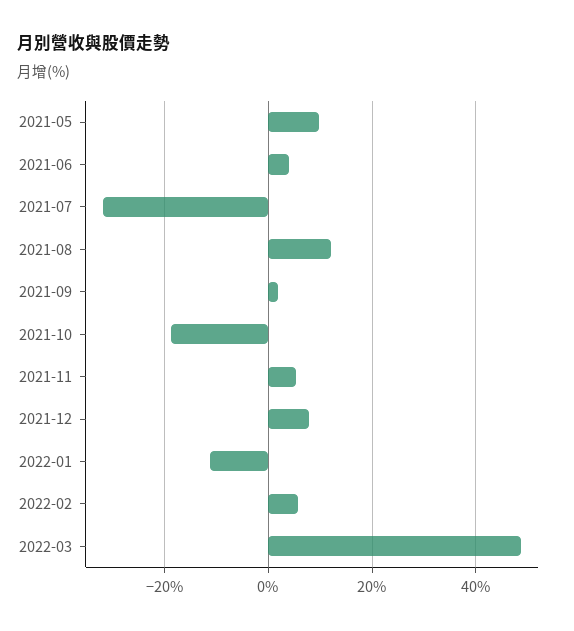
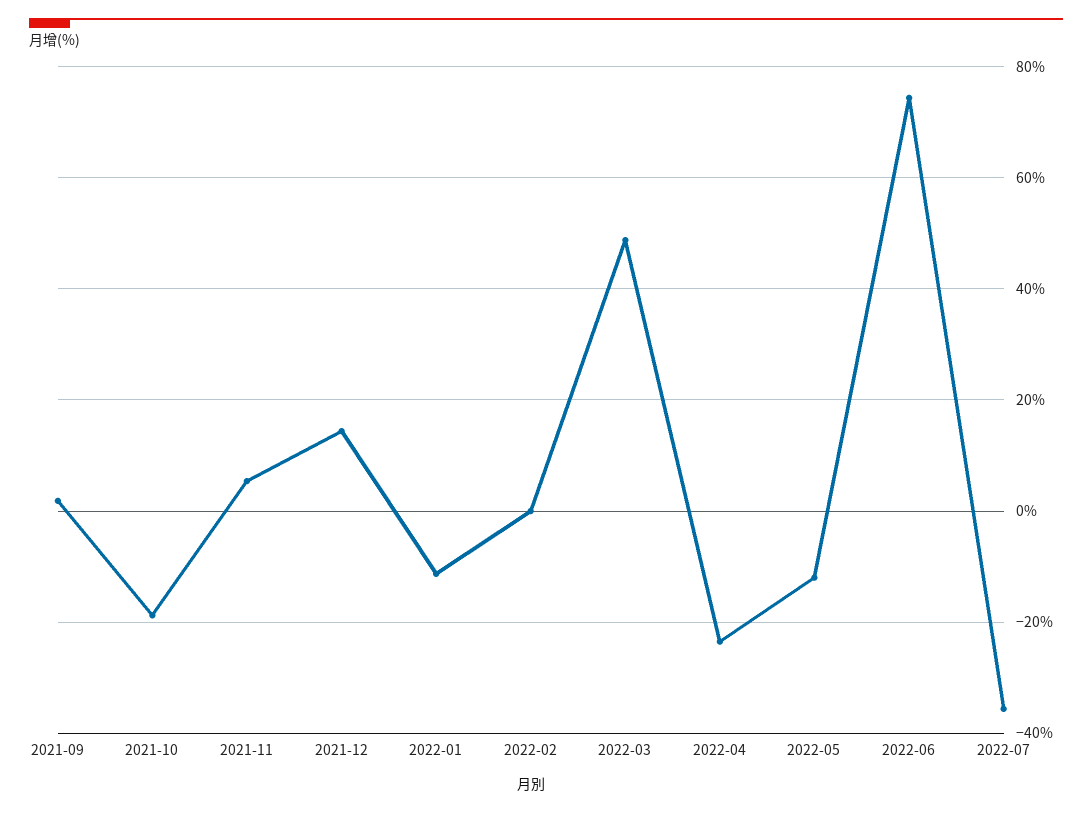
2021-05: 10 -> none
2021-06: 4 -> none
2021-07: -32 -> none
2021-08: 12 -> none
2021-12: 8 -> 14
2022-02: 6 -> 0
2022-04: none -> -24
2022-05: none -> -12
2022-06: none -> 74
2022-07: none -> -36

